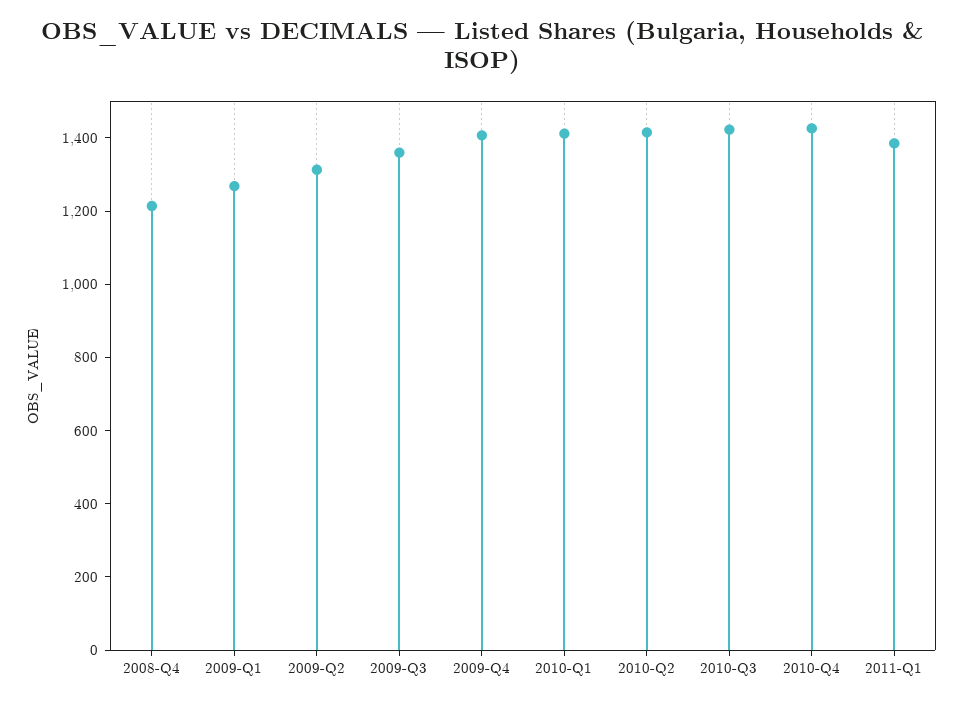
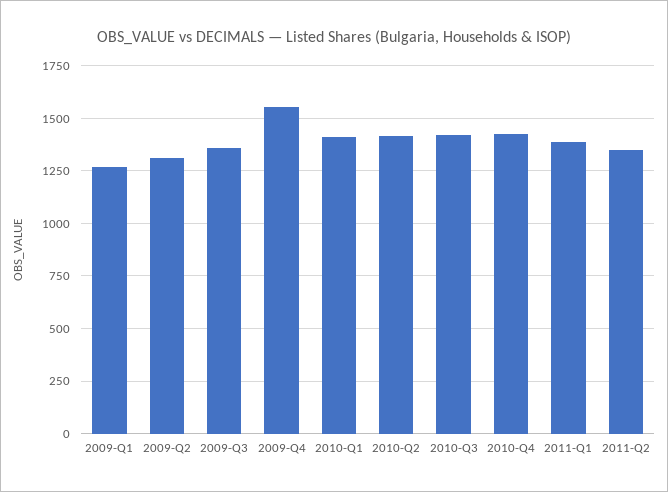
2008-Q4: 1200 -> none
2009-Q4: 1400 -> 1550
2011-Q2: none -> 1350

